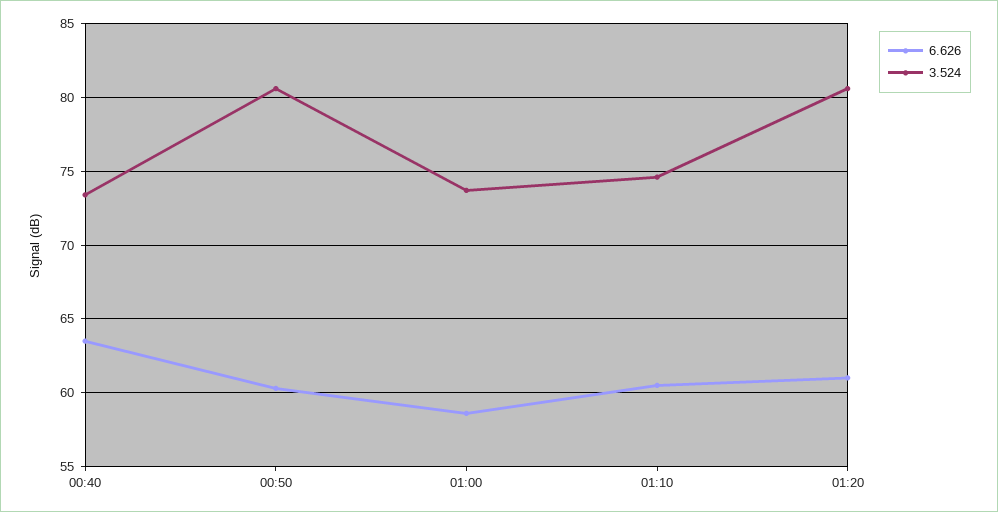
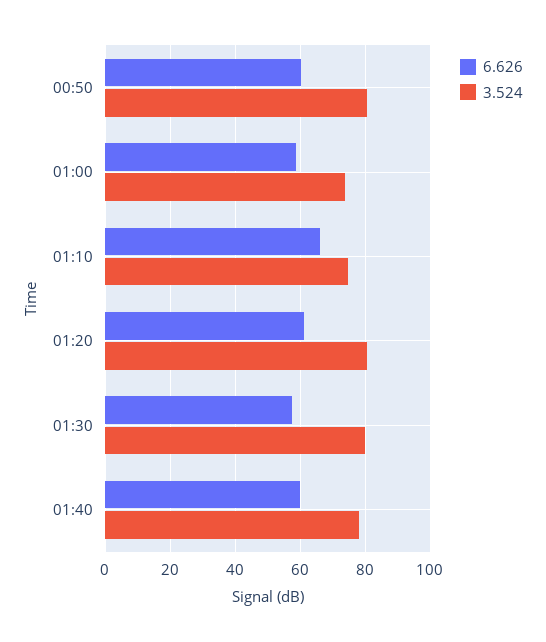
6.626, 00:40: 63.5 -> none
3.524, 00:40: 73.5 -> none
6.626, 01:10: 60.5 -> 66
6.626, 01:30: none -> 58
3.524, 01:30: none -> 80
6.626, 01:40: none -> 60
3.524, 01:40: none -> 78

